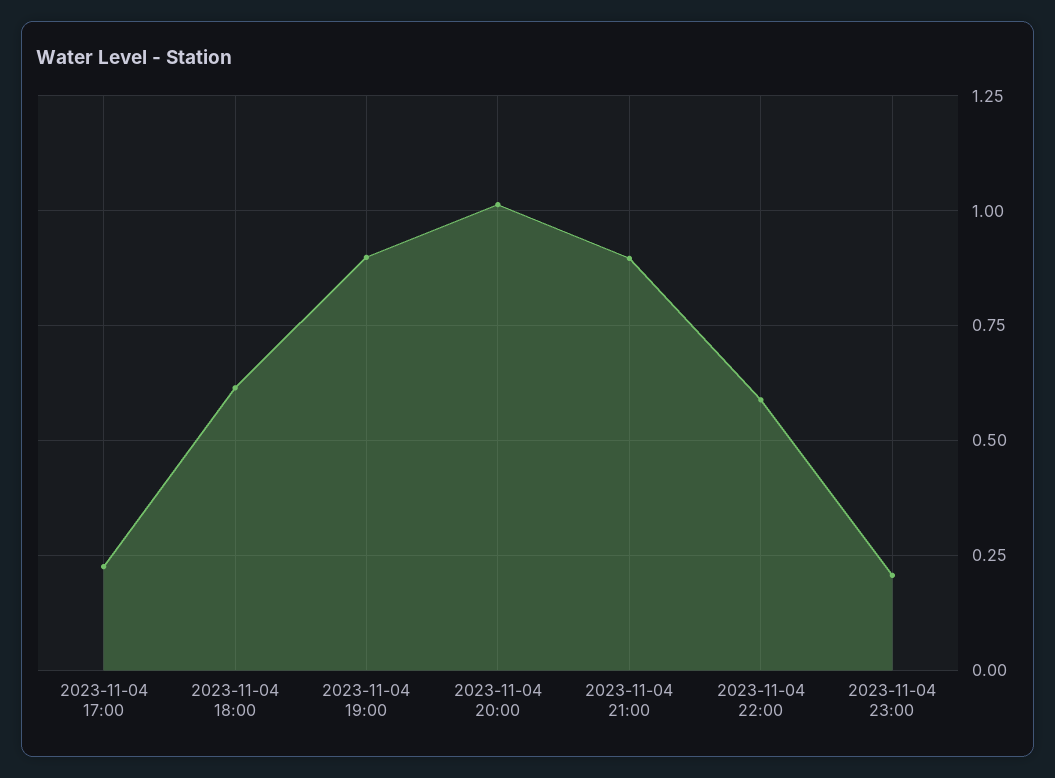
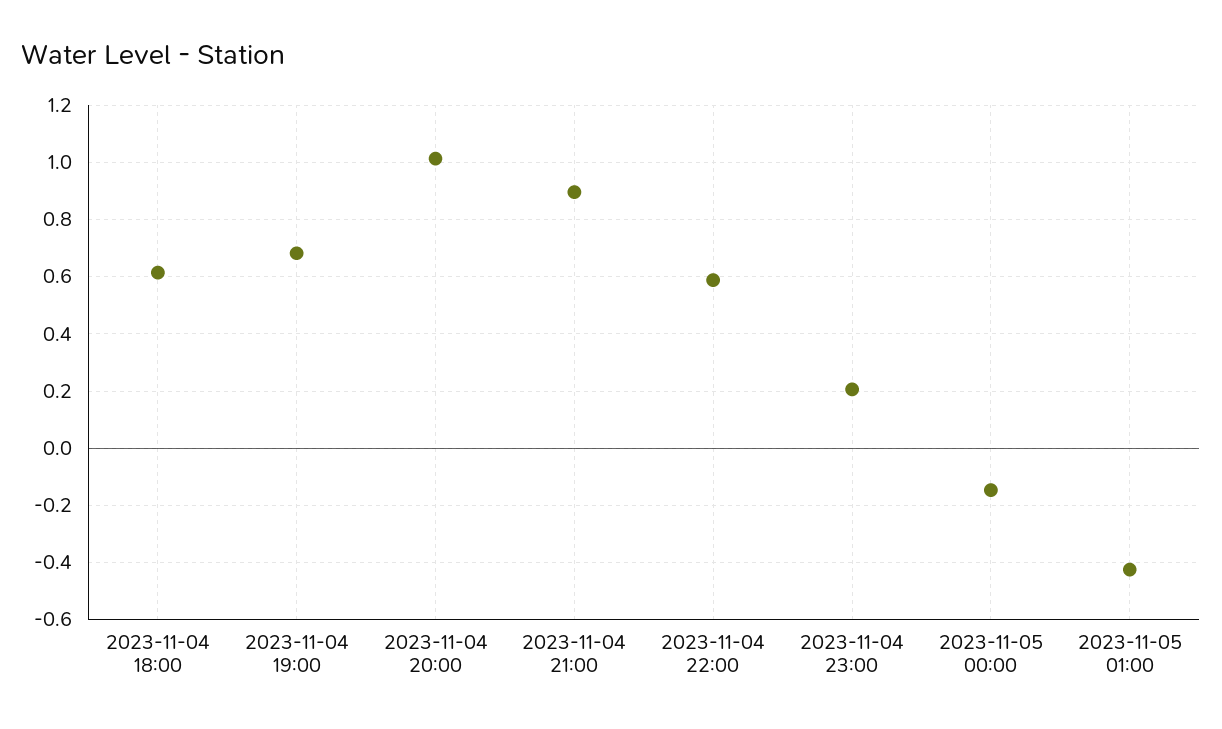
2023-11-04 17:00: 0.225 -> none
2023-11-04 19:00: 0.9 -> 0.675
2023-11-05 00:00: none -> -0.15
2023-11-05 01:00: none -> -0.425

